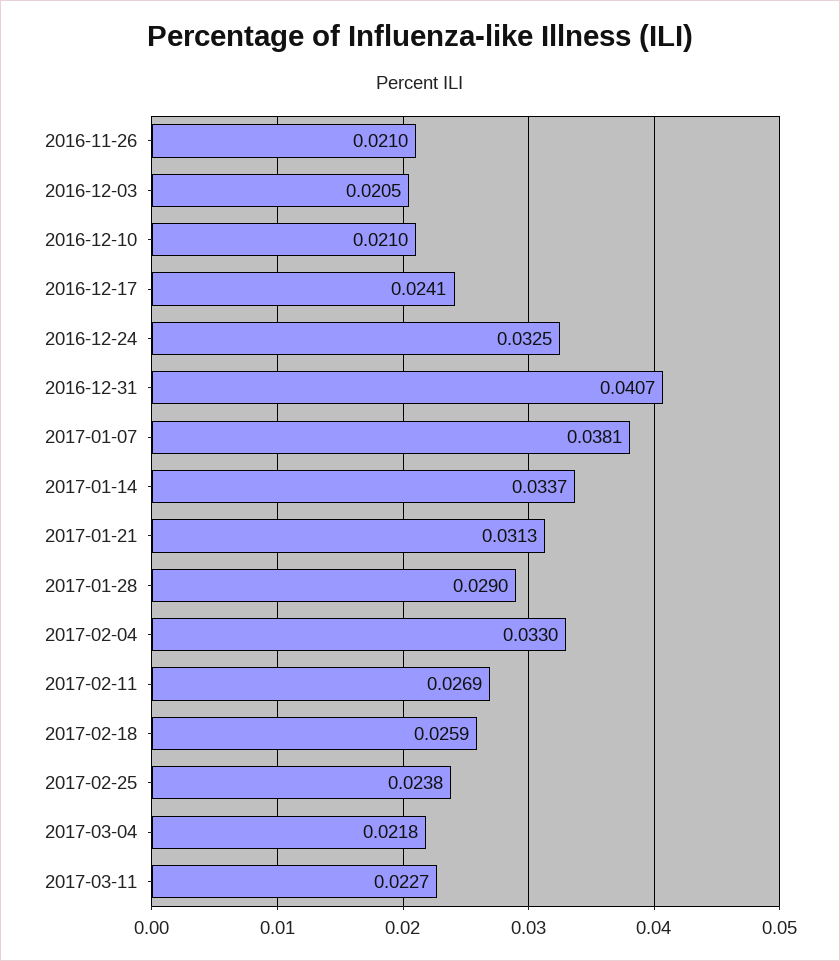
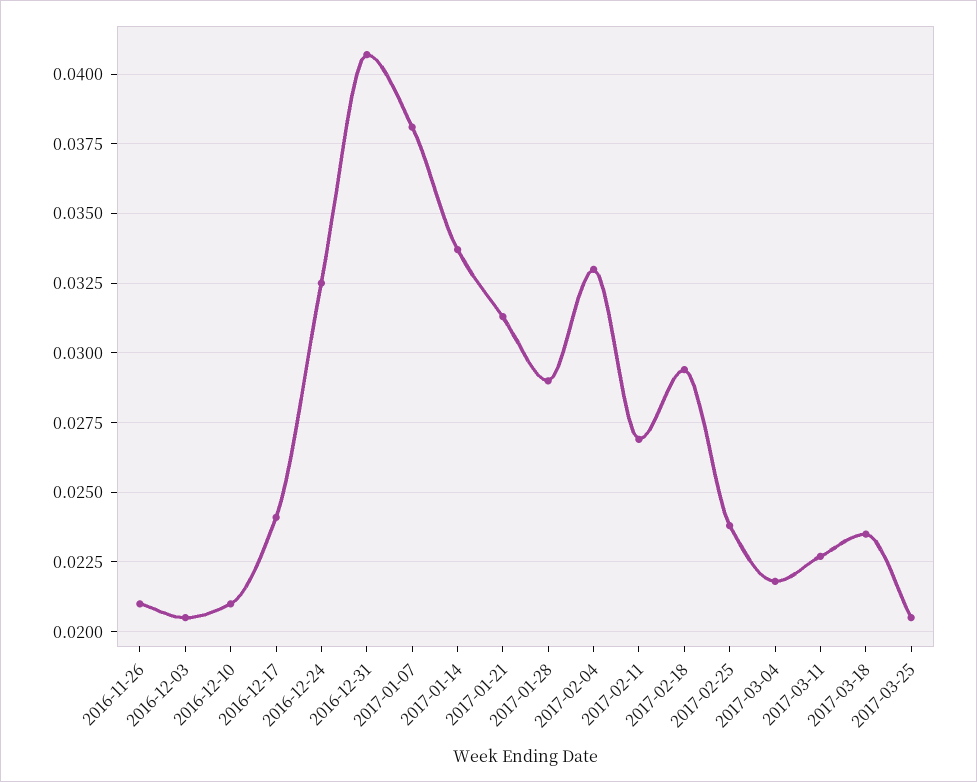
2017-02-18: 0.0259 -> 0.0295
2017-03-18: none -> 0.0235
2017-03-25: none -> 0.0205

